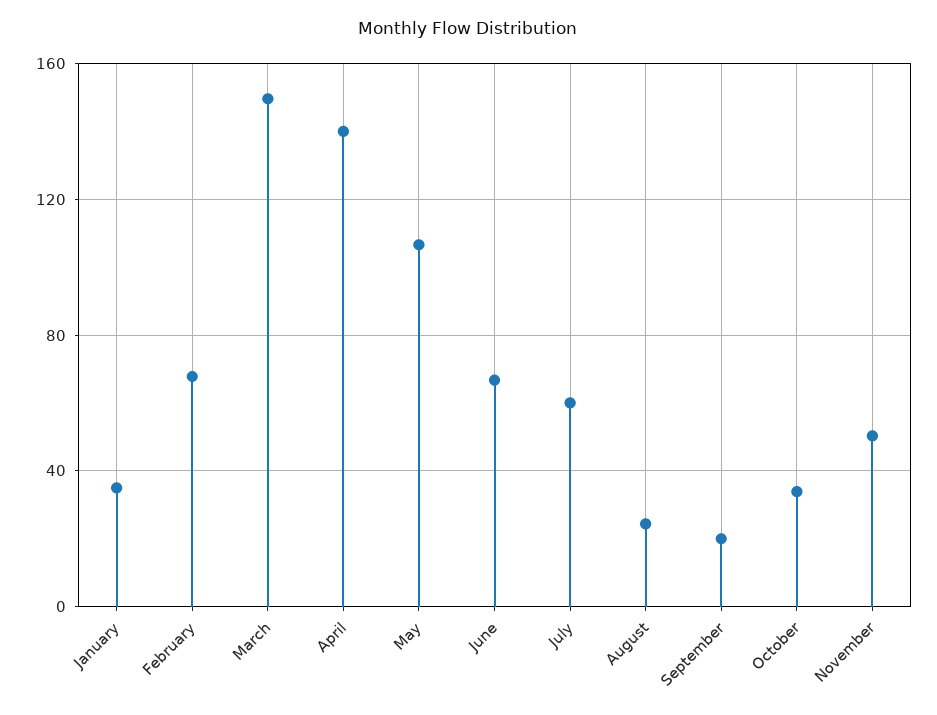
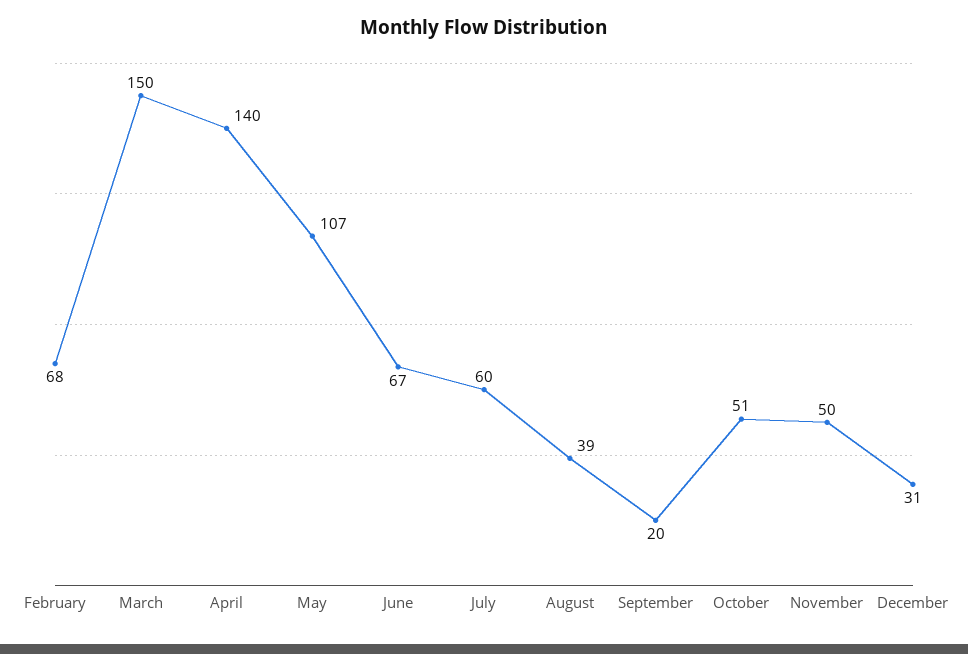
January: 35 -> none
August: 25 -> 39
October: 35 -> 51
December: none -> 31

